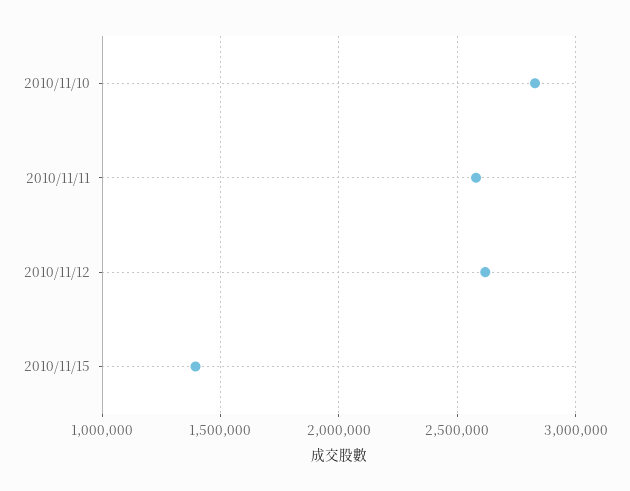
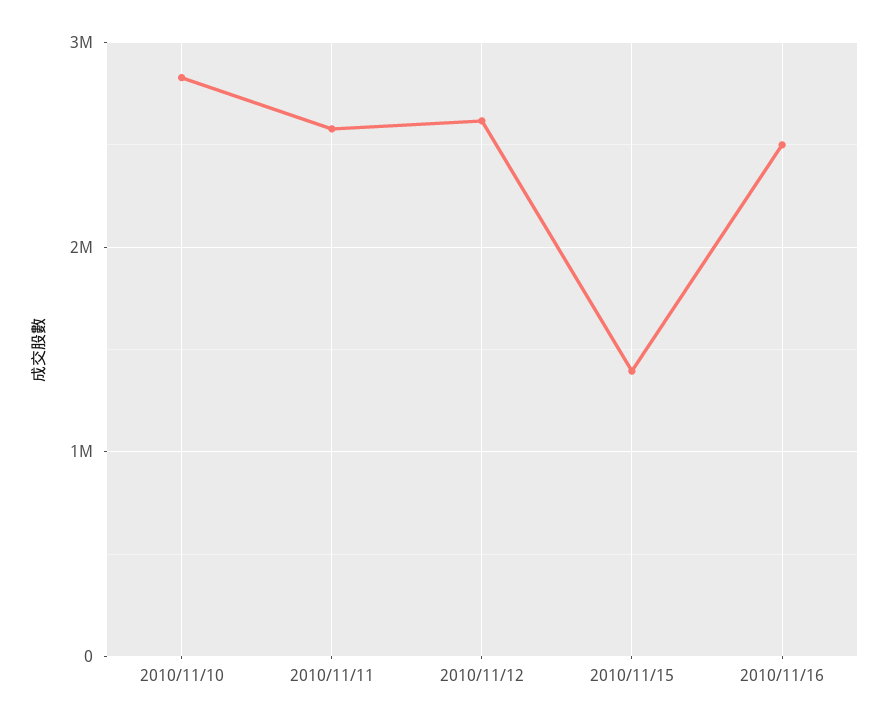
2010/11/16: none -> 2500000

